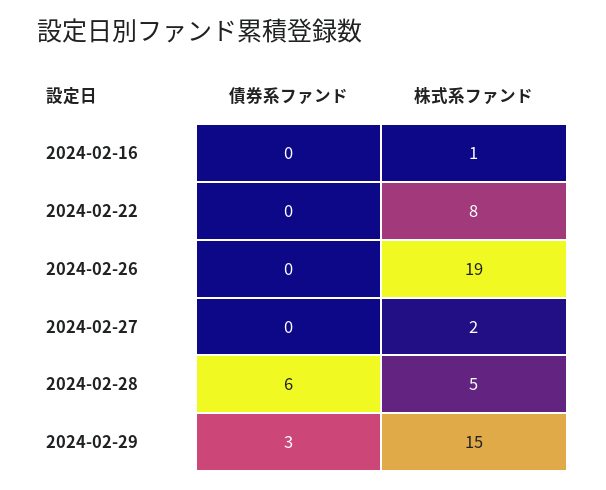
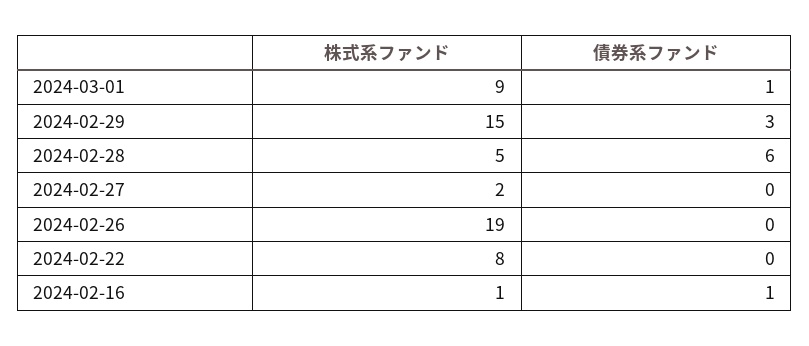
債券系ファンド, 2024-02-16: 0 -> 1
株式系ファンド, 2024-03-01: none -> 9
債券系ファンド, 2024-03-01: none -> 1

